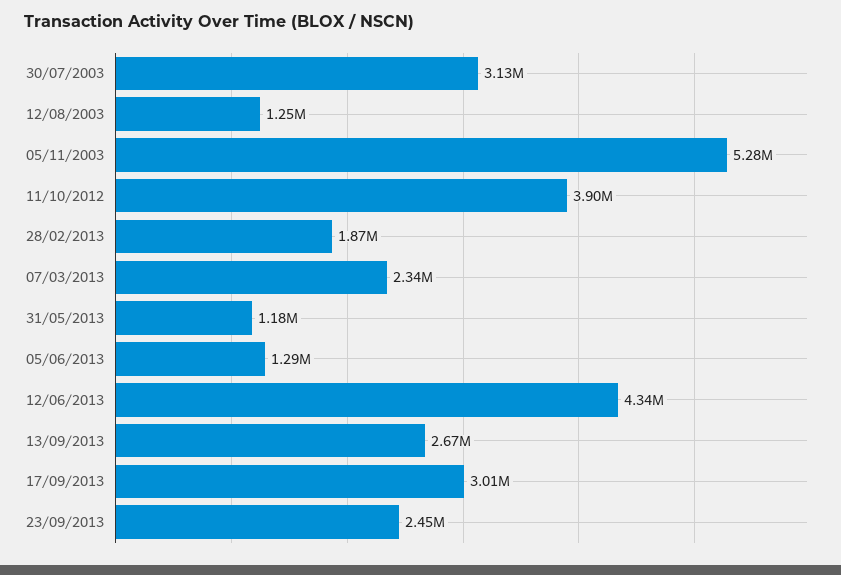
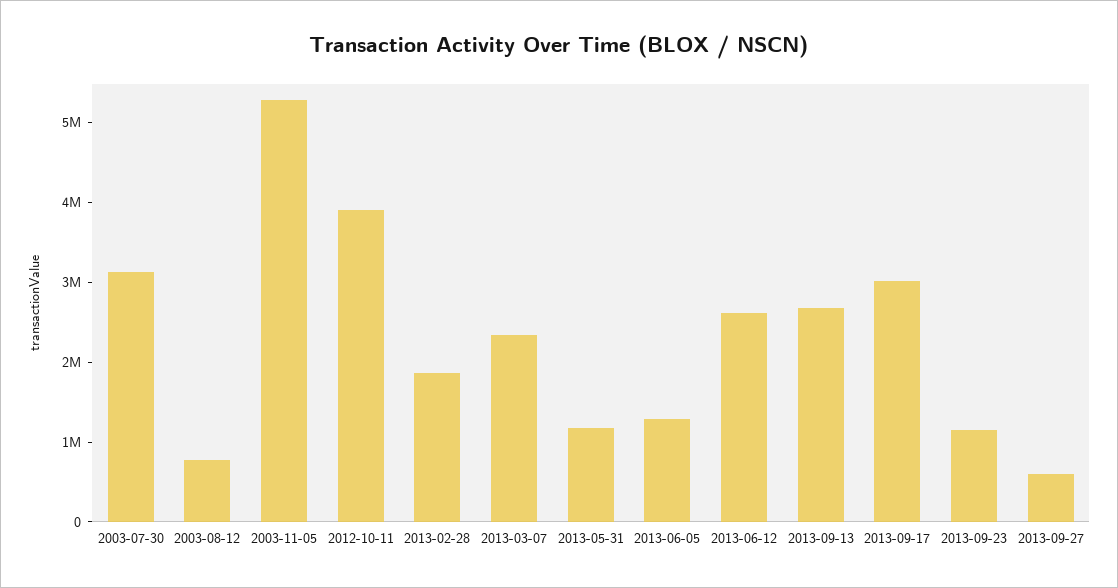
12/08/2003: 1250000 -> 800000
12/06/2013: 4340000 -> 2600000
23/09/2013: 2450000 -> 1200000
2013-09-27: none -> 600000

